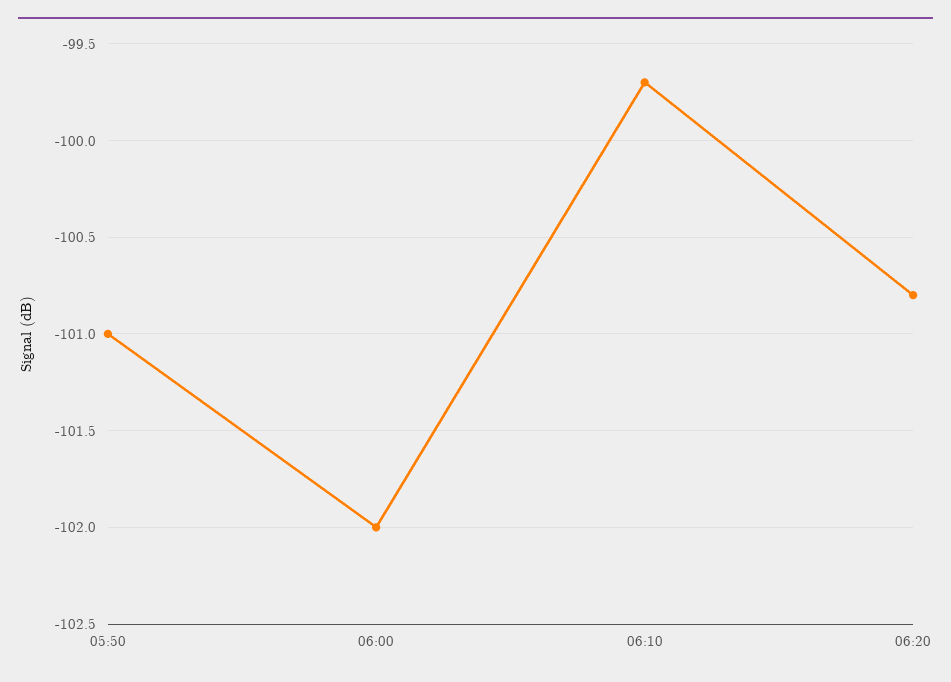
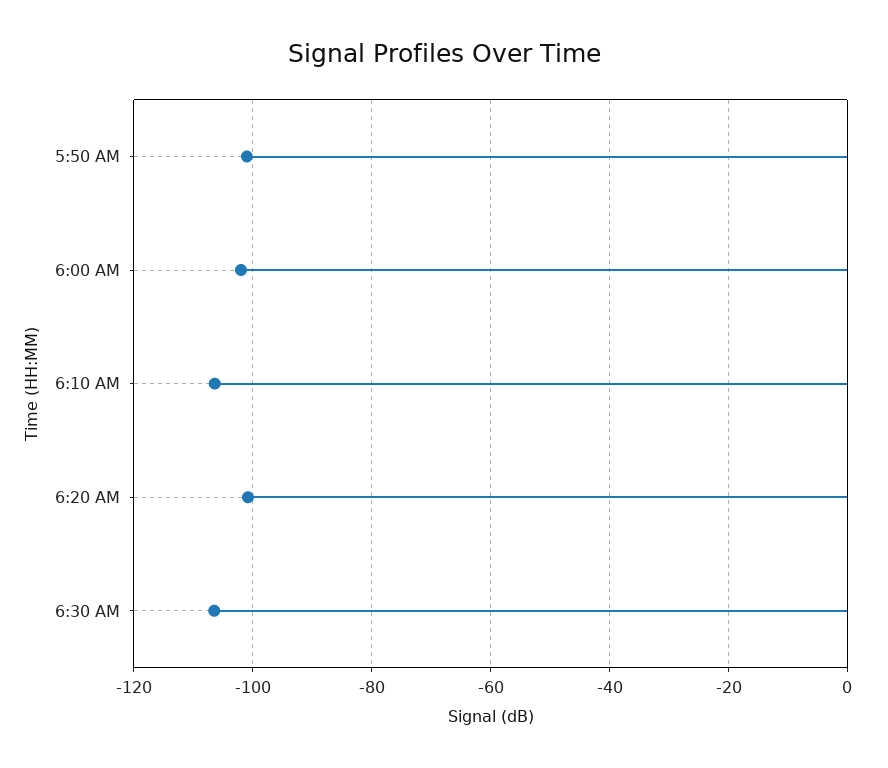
06:10: -99.7 -> -106
6:30 AM: none -> -106

